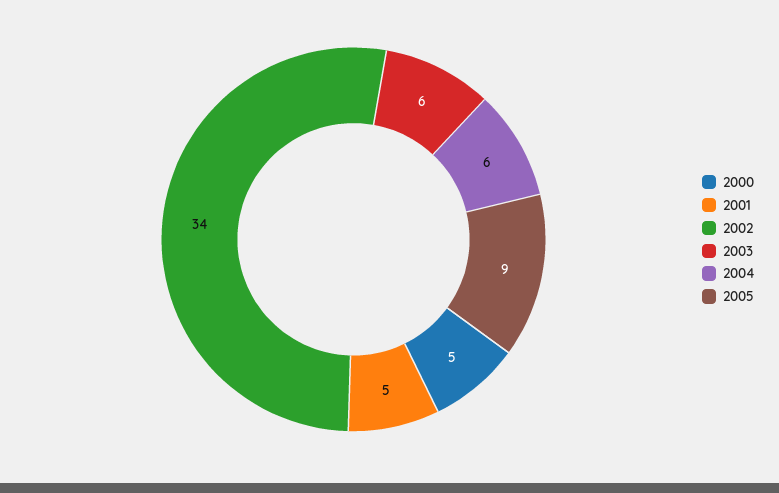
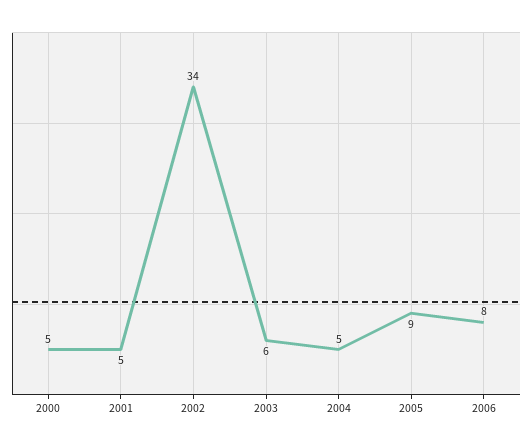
2004: 6 -> 5
2006: none -> 8

